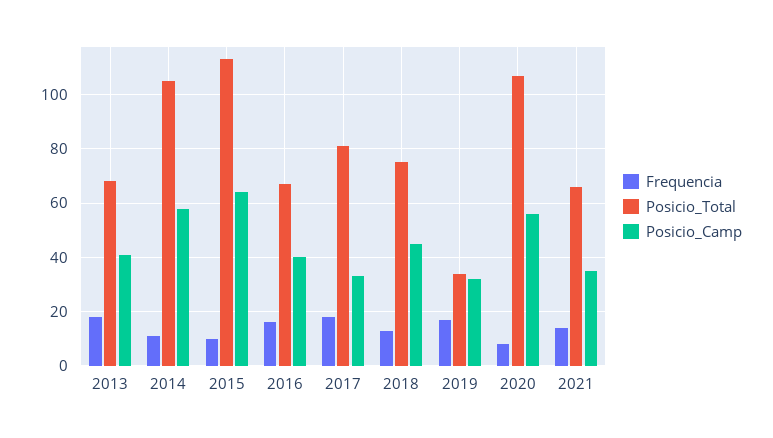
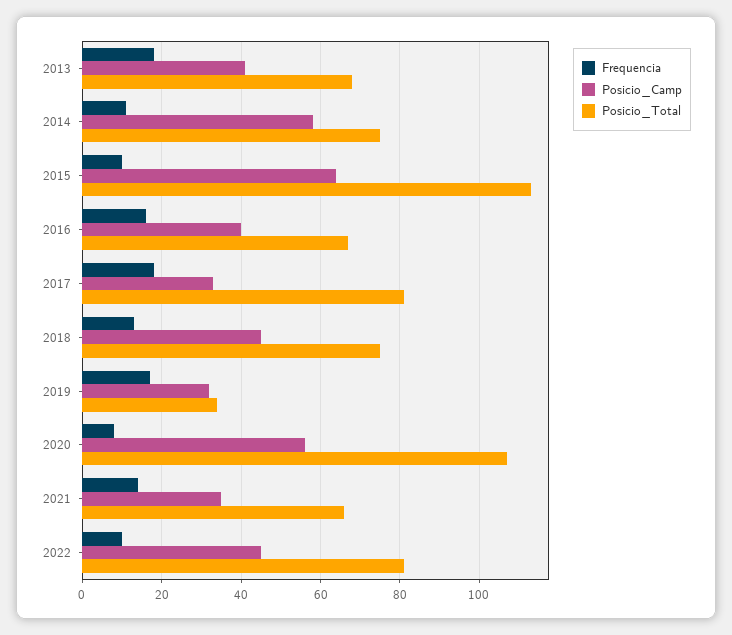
Posicio_Total, 2014: 105 -> 75
Frequencia, 2022: none -> 10
Posicio_Camp, 2022: none -> 45
Posicio_Total, 2022: none -> 80

